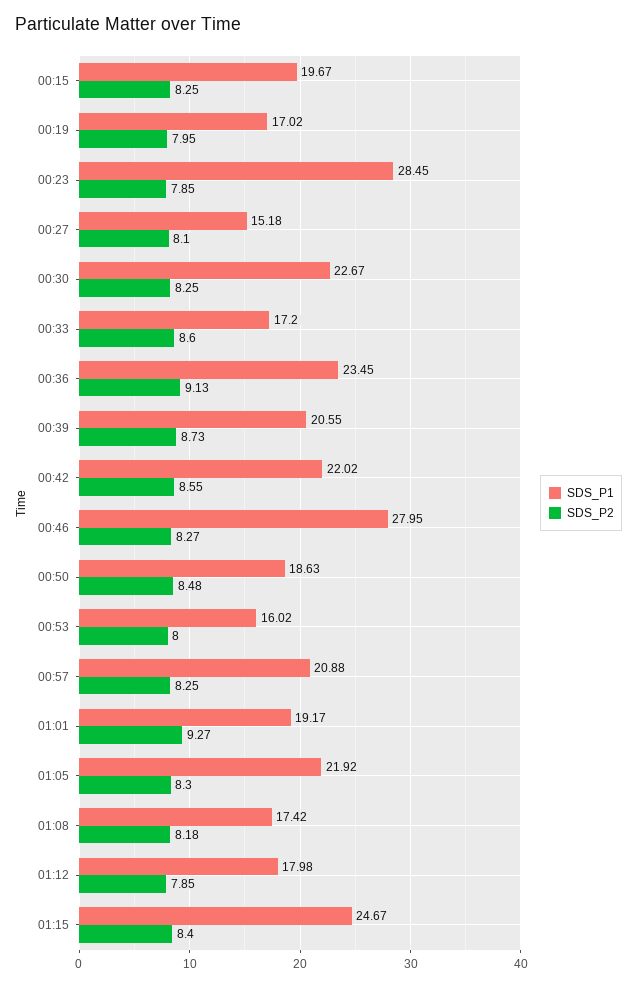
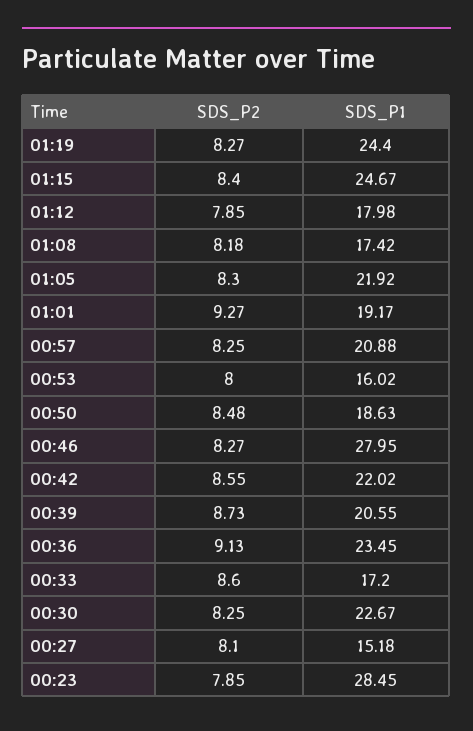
SDS_P1, 00:15: 19.67 -> none
SDS_P2, 00:15: 8.25 -> none
SDS_P1, 00:19: 17.02 -> none
SDS_P2, 00:19: 7.95 -> none
SDS_P2, 01:19: none -> 8.27
SDS_P1, 01:19: none -> 24.4

